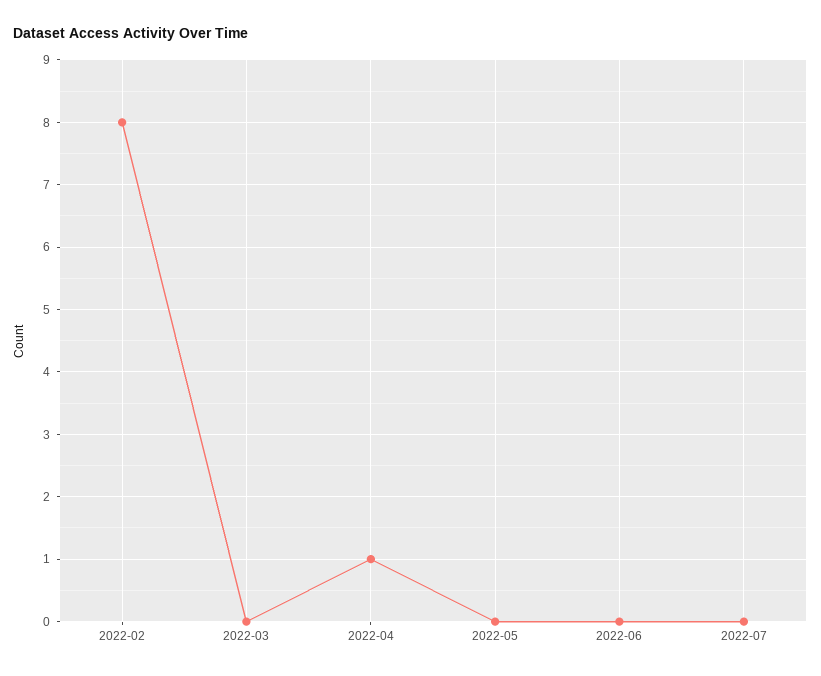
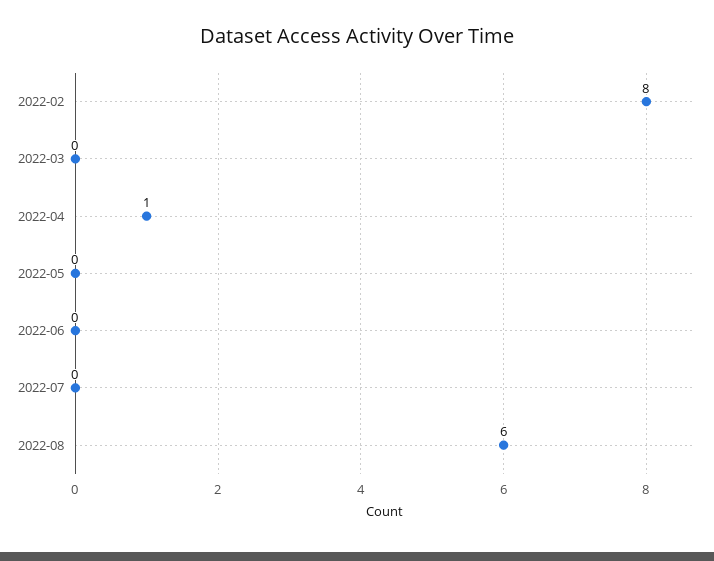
2022-08: none -> 6

